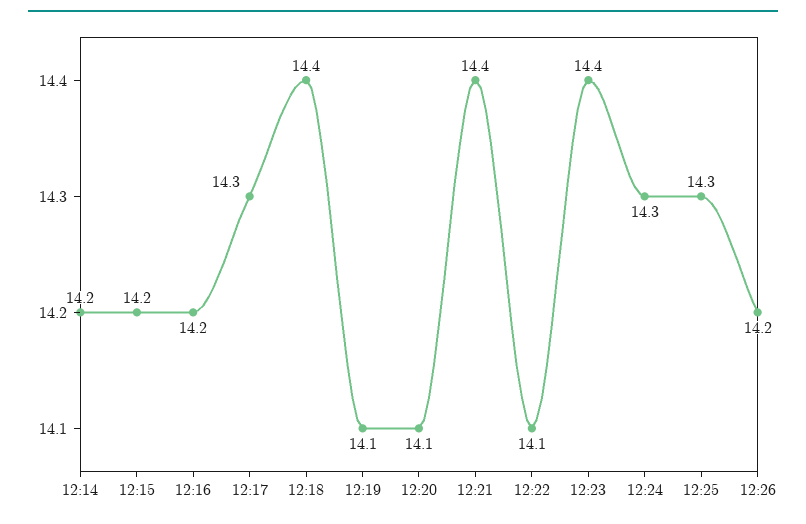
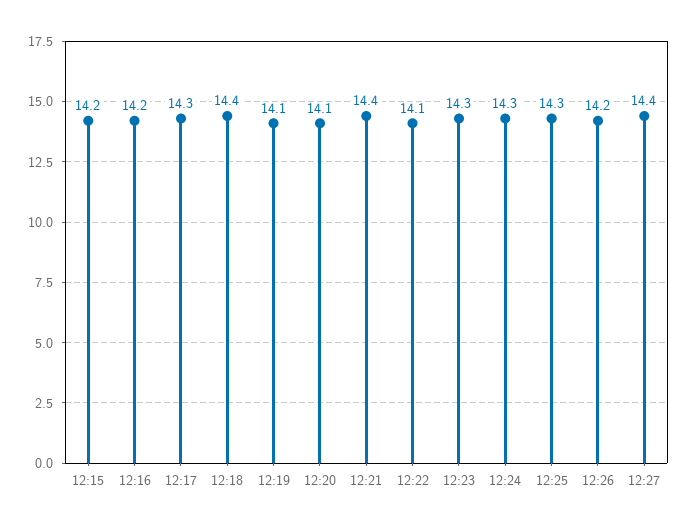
12:14: 14.2 -> none
12:23: 14.4 -> 14.3
12:27: none -> 14.4

